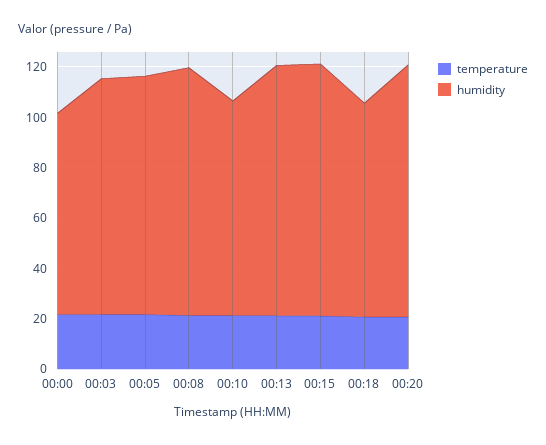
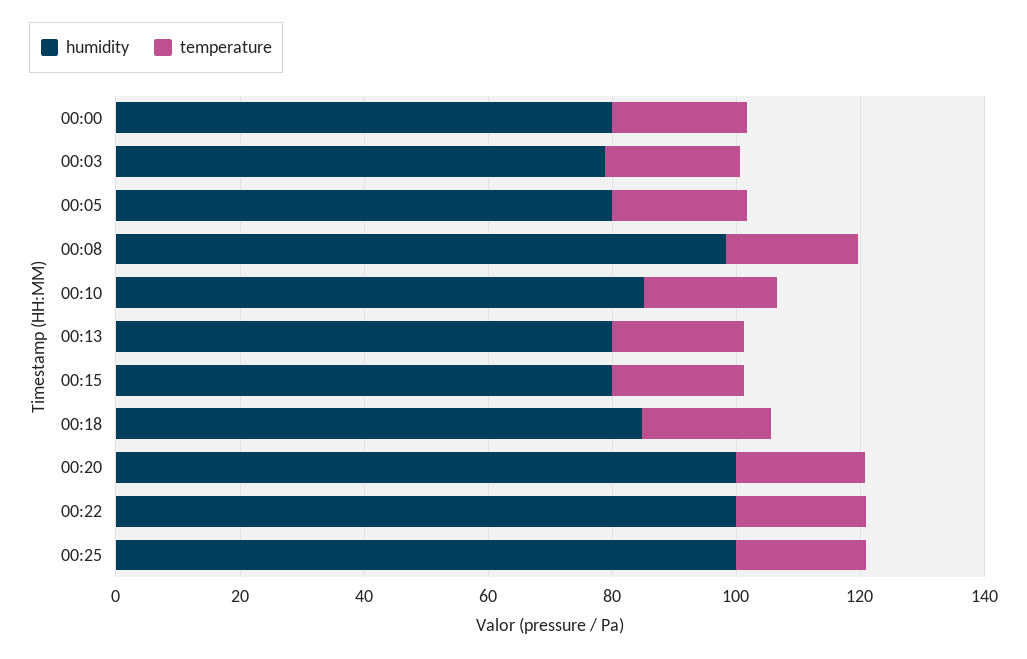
humidity, 00:03: 95 -> 80
humidity, 00:05: 95 -> 80
humidity, 00:13: 100 -> 80
humidity, 00:15: 100 -> 80
humidity, 00:22: none -> 100
temperature, 00:22: none -> 20
humidity, 00:25: none -> 100
temperature, 00:25: none -> 20

